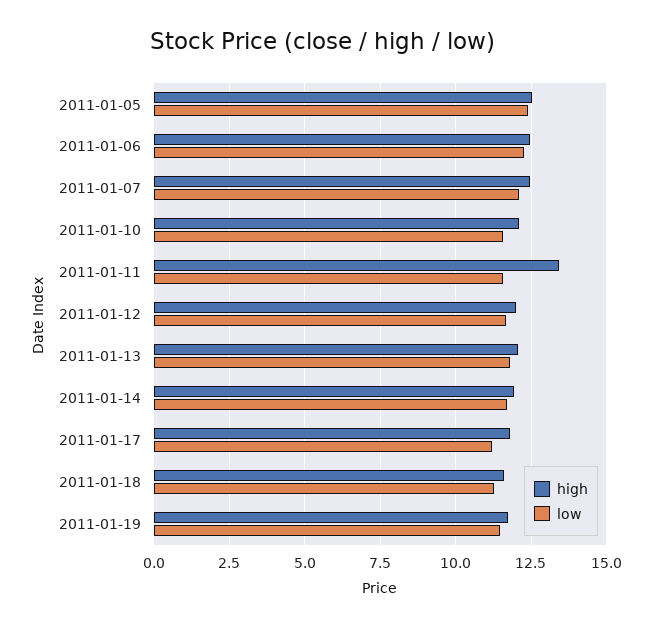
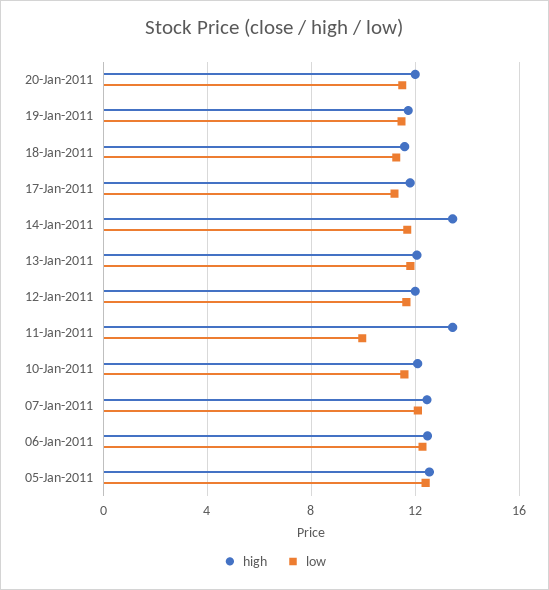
low, 2011-01-11: 11.5 -> 10
high, 2011-01-14: 12 -> 13.5
high, 20-Jan-2011: none -> 12
low, 20-Jan-2011: none -> 11.5

